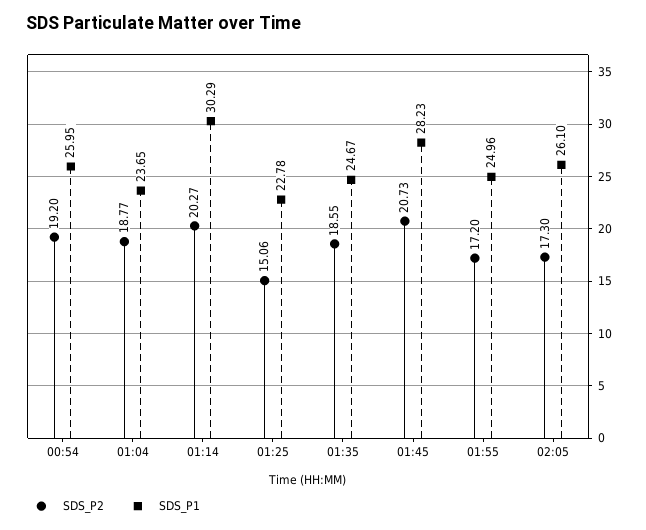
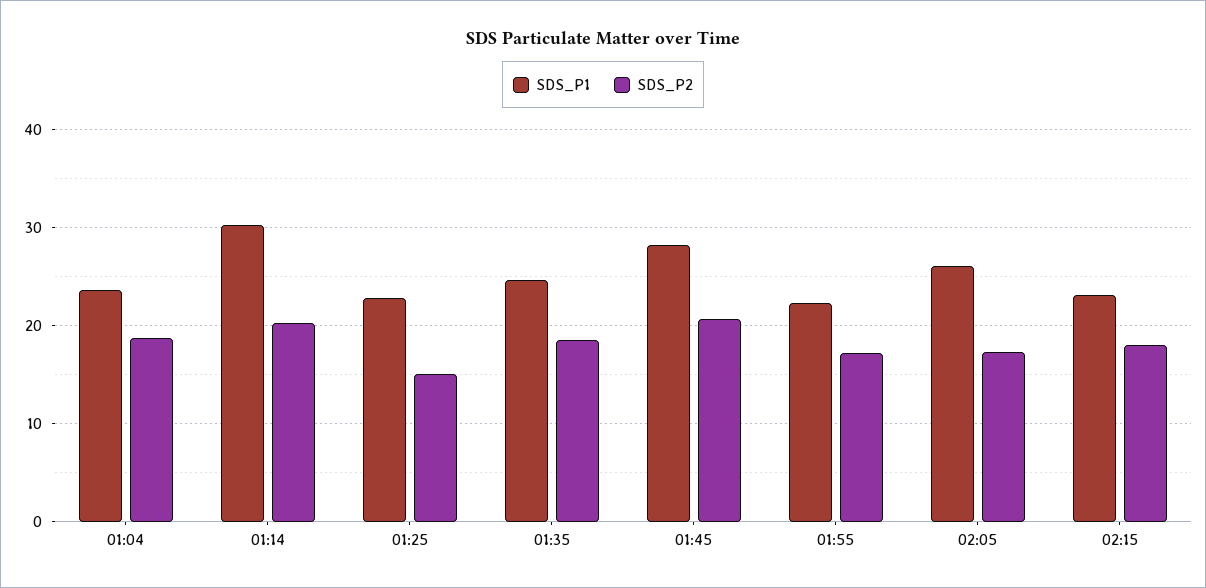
SDS_P2, 00:54: 19.2 -> none
SDS_P1, 00:54: 25.95 -> none
SDS_P1, 01:55: 24.96 -> 22
SDS_P1, 02:15: none -> 23
SDS_P2, 02:15: none -> 18

